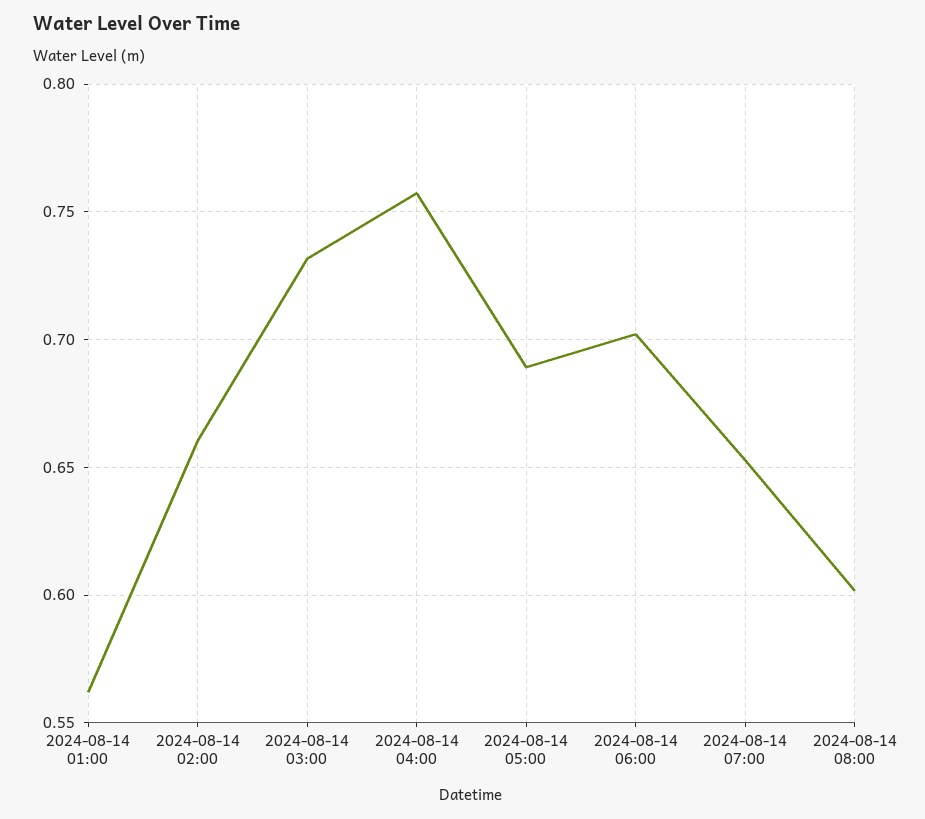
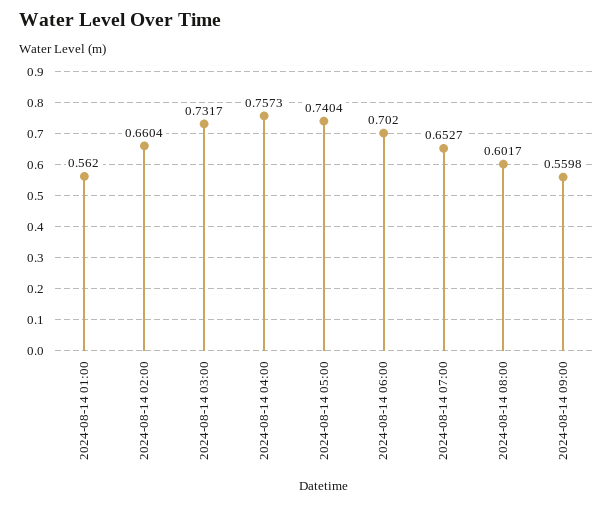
2024-08-14 05:00: 0.69 -> 0.7404
2024-08-14 09:00: none -> 0.5598

